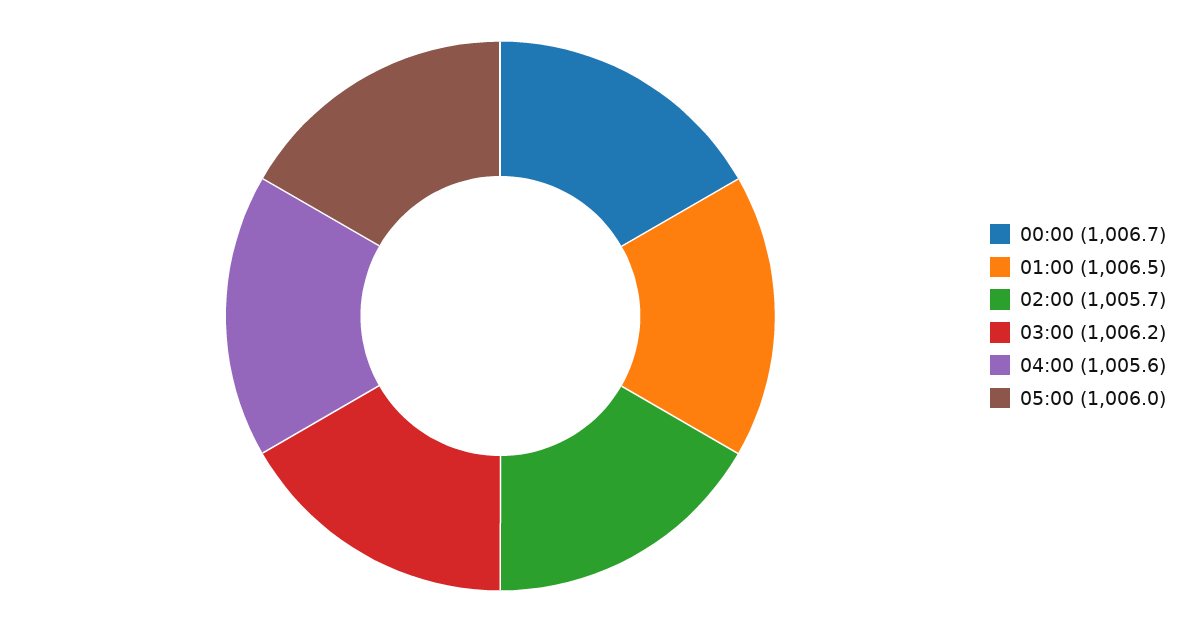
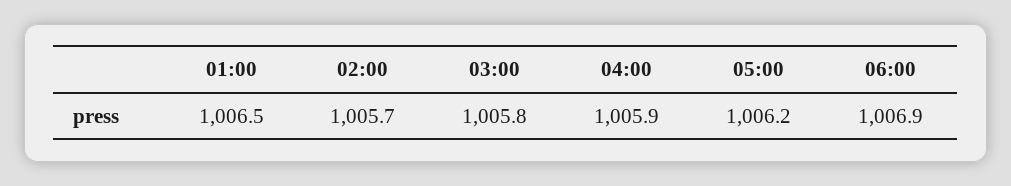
00:00: 1006.7 -> none
03:00: 1006.2 -> 1005.8
04:00: 1005.6 -> 1005.9
05:00: 1006 -> 1006.2
06:00: none -> 1006.9

